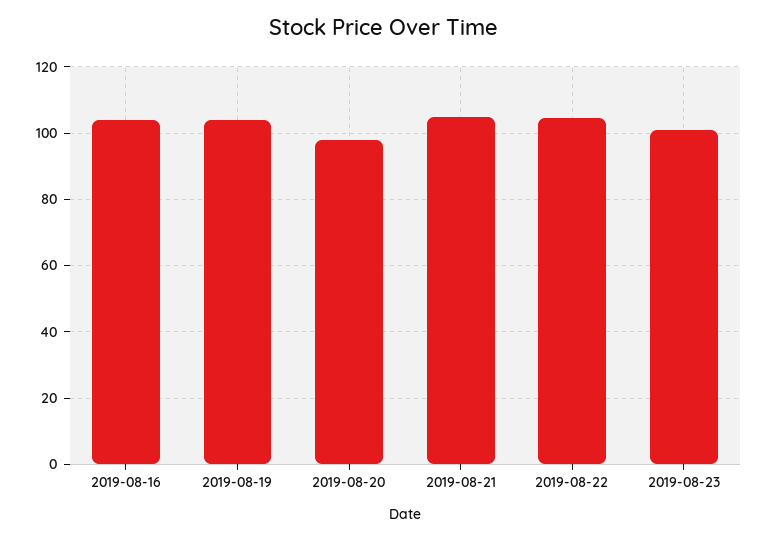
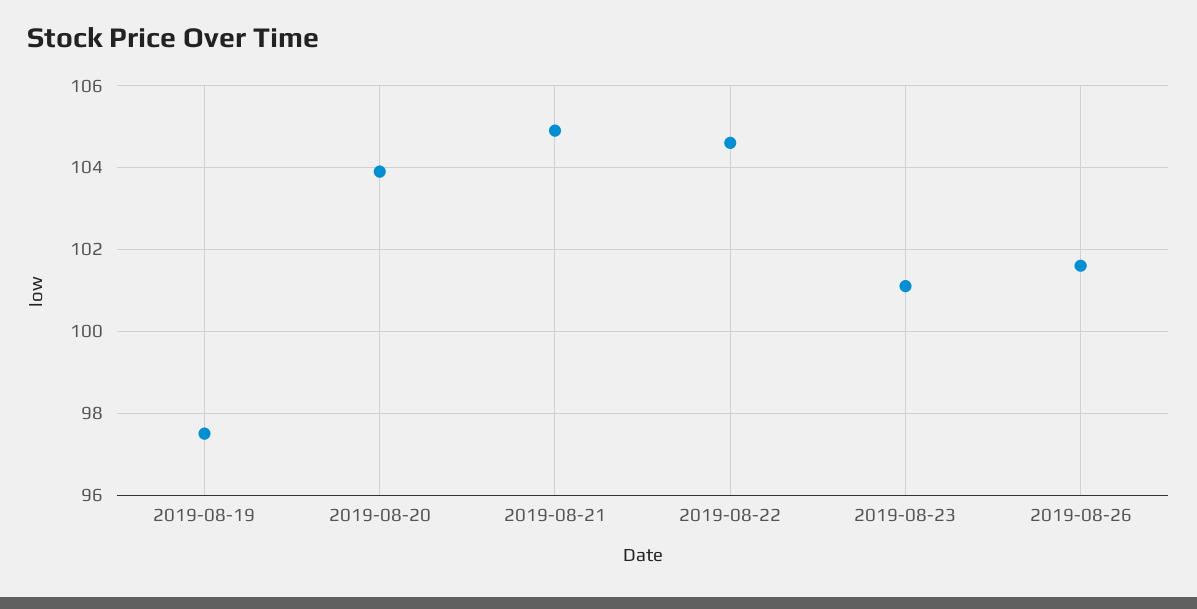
2019-08-16: 104 -> none
2019-08-19: 104 -> 97.5
2019-08-20: 98 -> 104
2019-08-26: none -> 101.5

